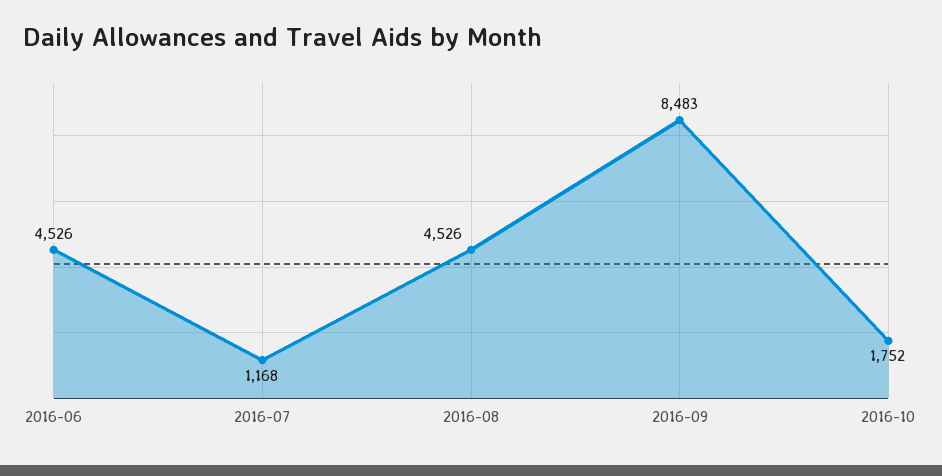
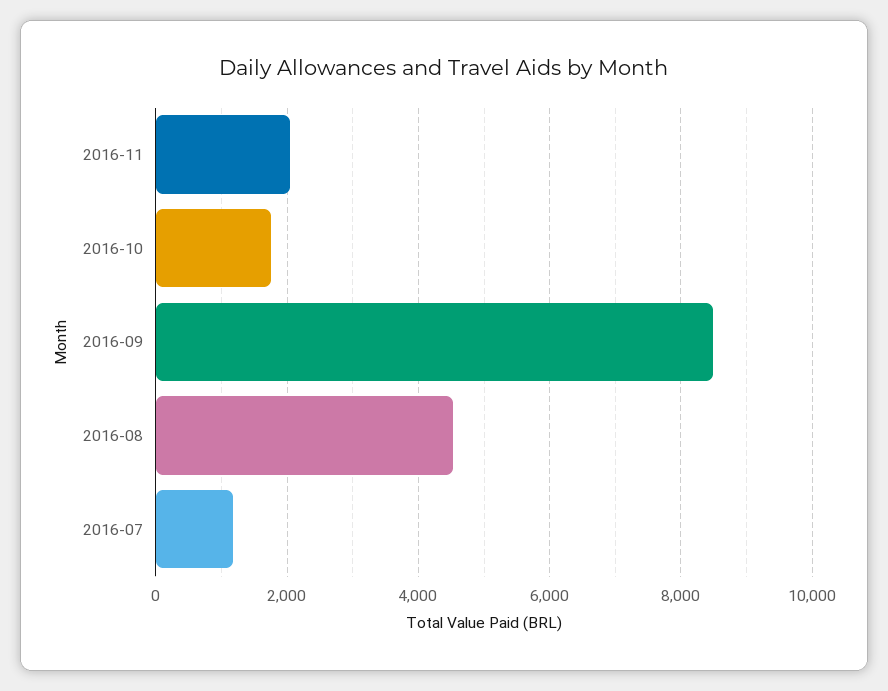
2016-06: 4526 -> none
2016-11: none -> 2000

